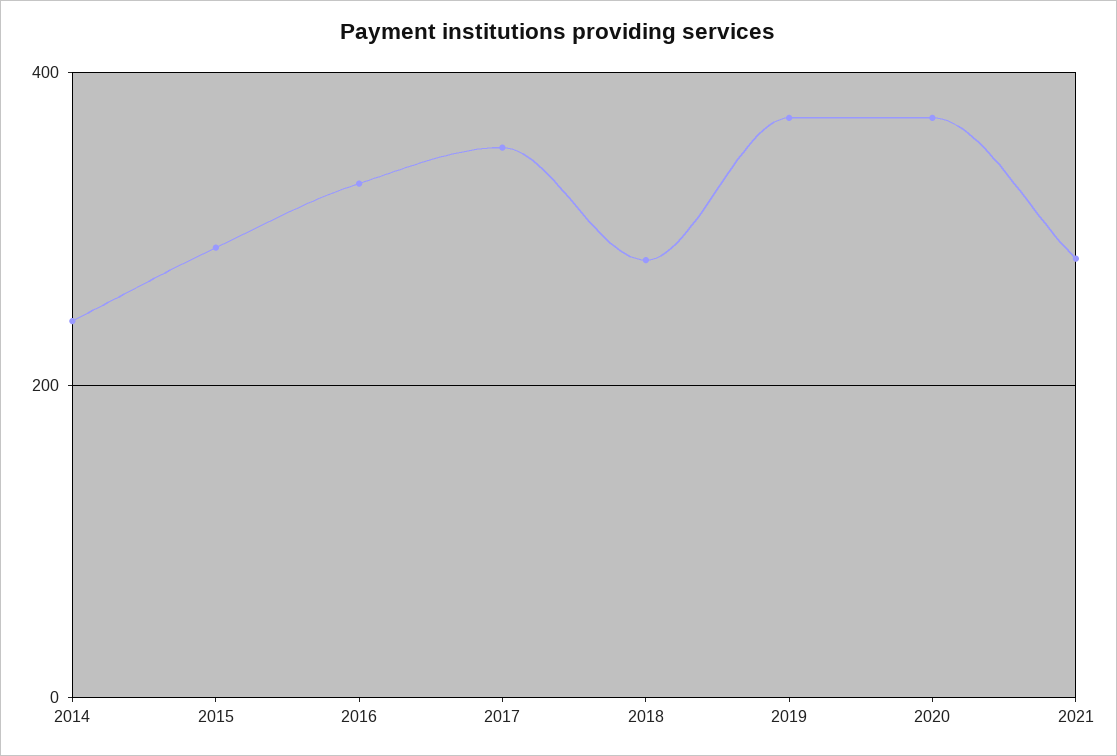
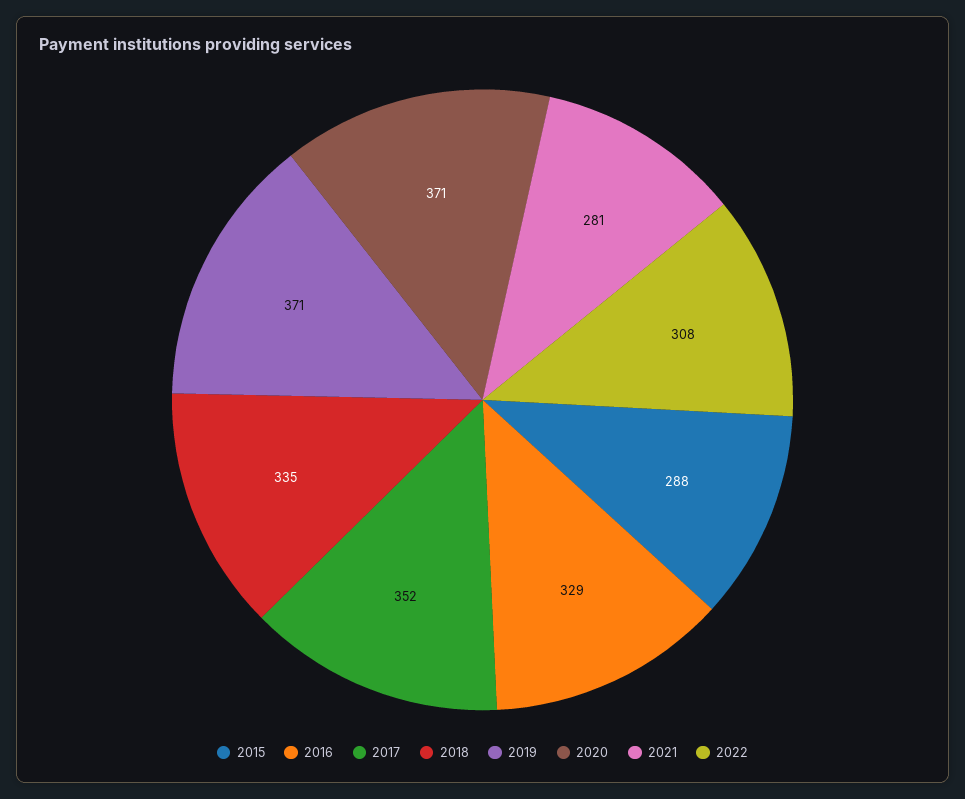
2014: 240 -> none
2018: 280 -> 335
2022: none -> 308

